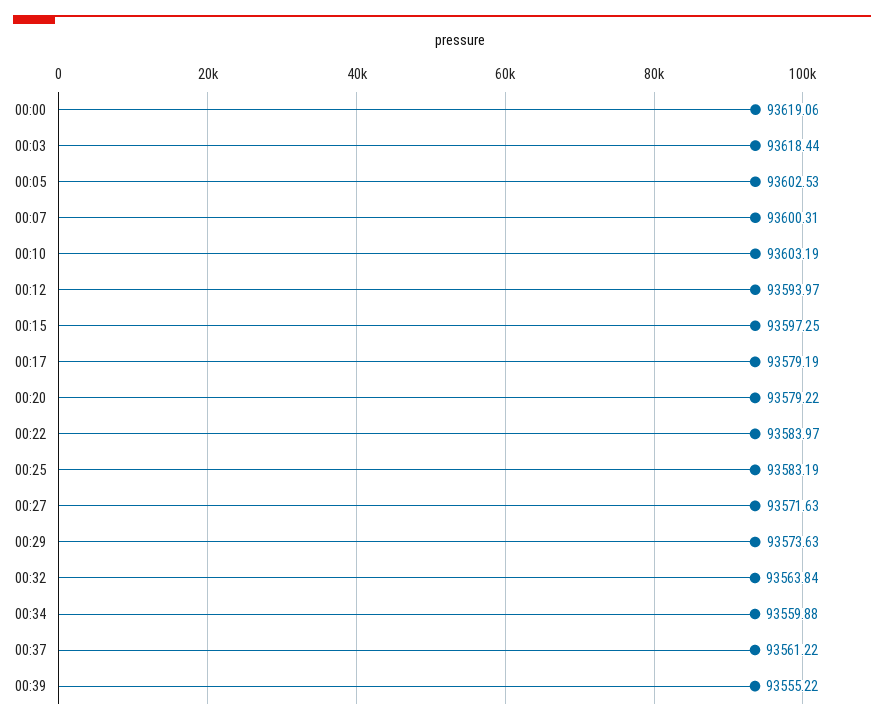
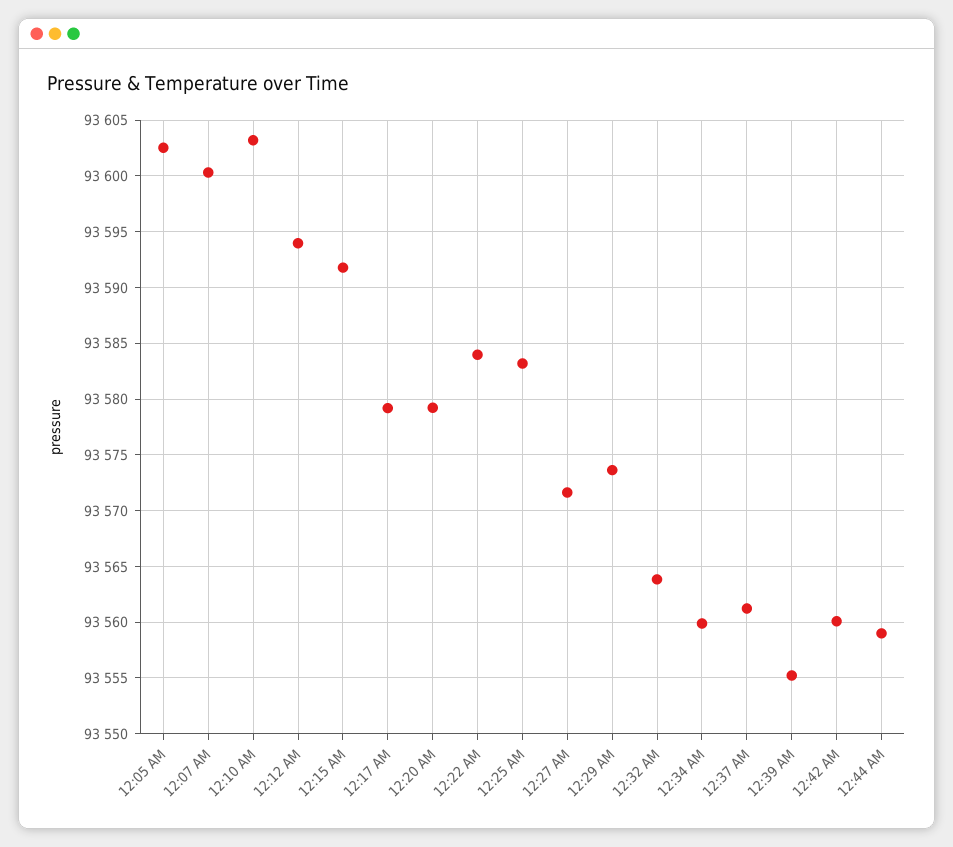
00:00: 93619.06 -> none
00:03: 93618.44 -> none
00:15: 93597.25 -> 93592
12:42 AM: none -> 93560
12:44 AM: none -> 93559

